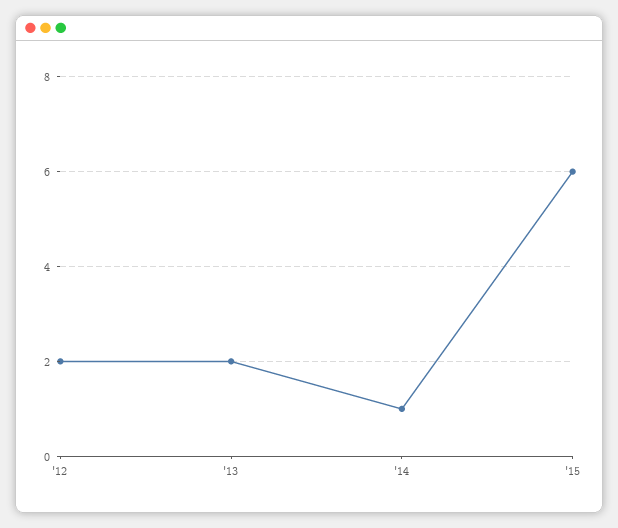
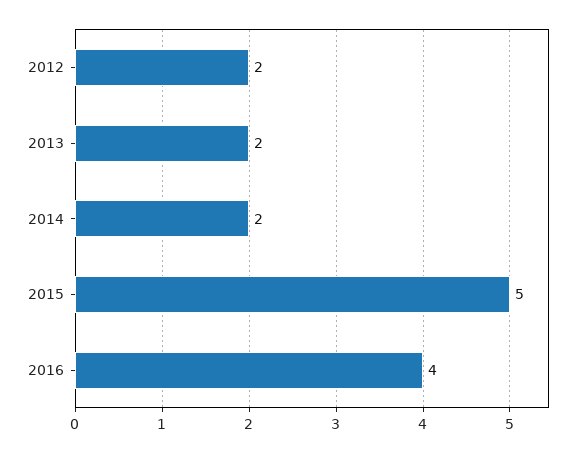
'14: 1 -> 2
'15: 6 -> 5
2016: none -> 4

